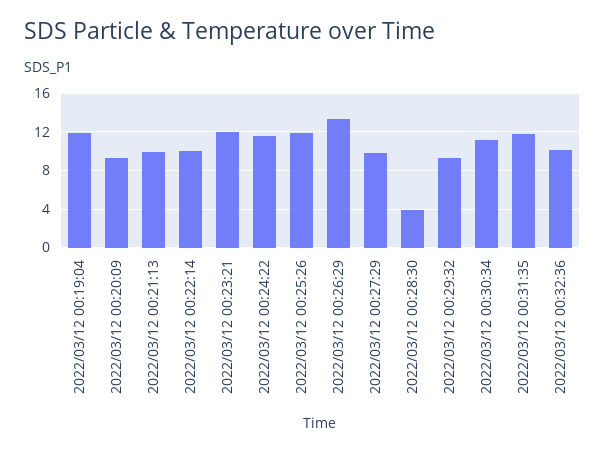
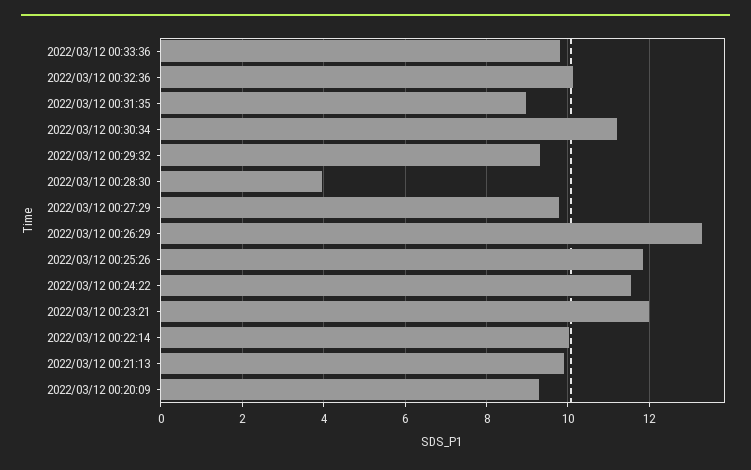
2022/03/12 00:19:04: 12 -> none
2022/03/12 00:31:35: 12 -> 9
2022/03/12 00:33:36: none -> 9.8

